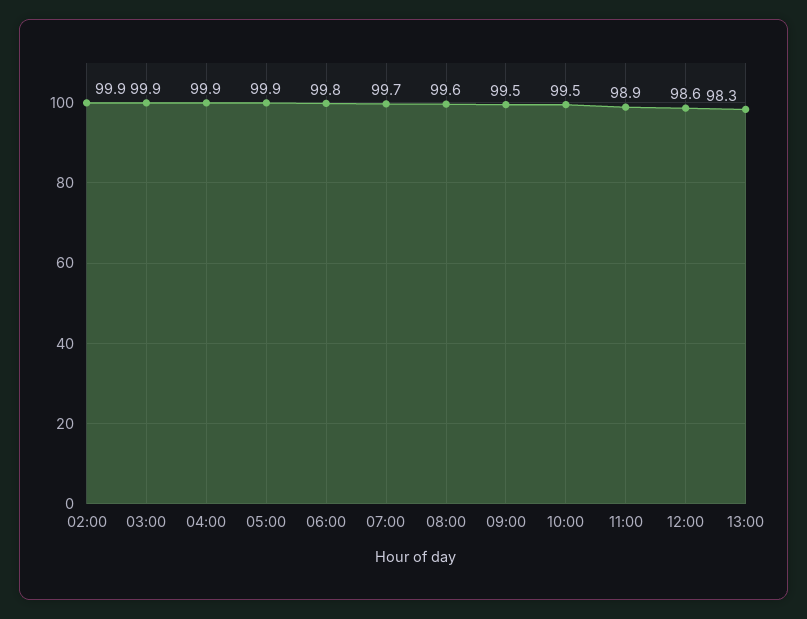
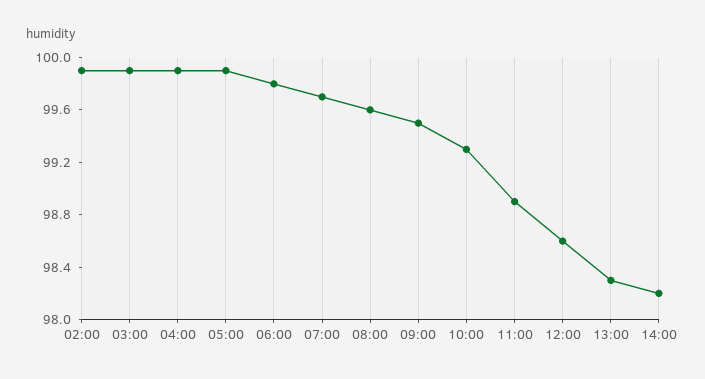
10:00: 99.5 -> 99.3
14:00: none -> 98.2

